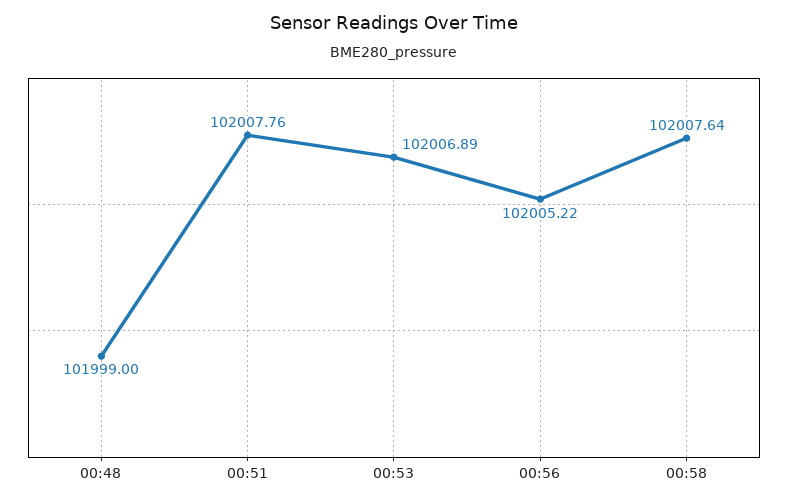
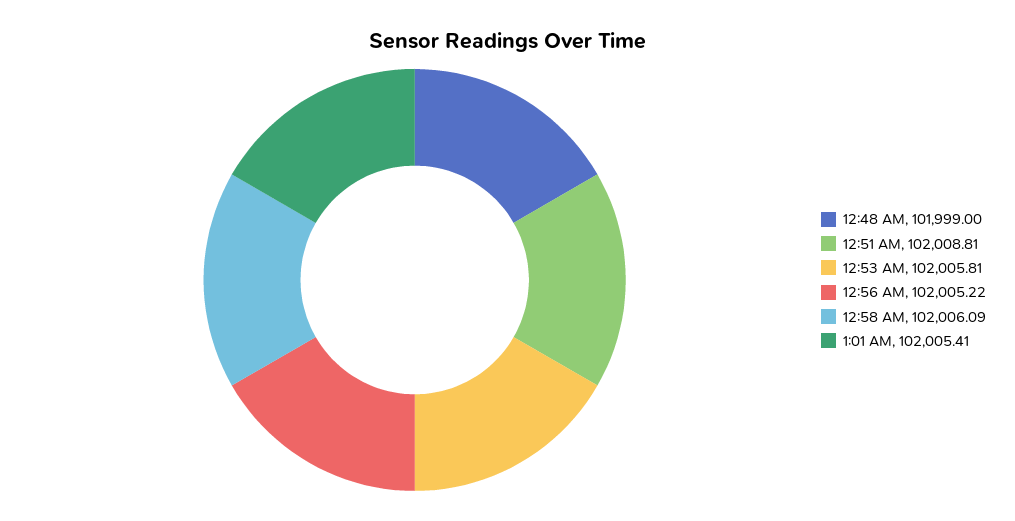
00:51: 102007.76 -> 102008.81
00:53: 102006.89 -> 102005.81
00:58: 102007.64 -> 102006.09
1:01 AM: none -> 102005.41

